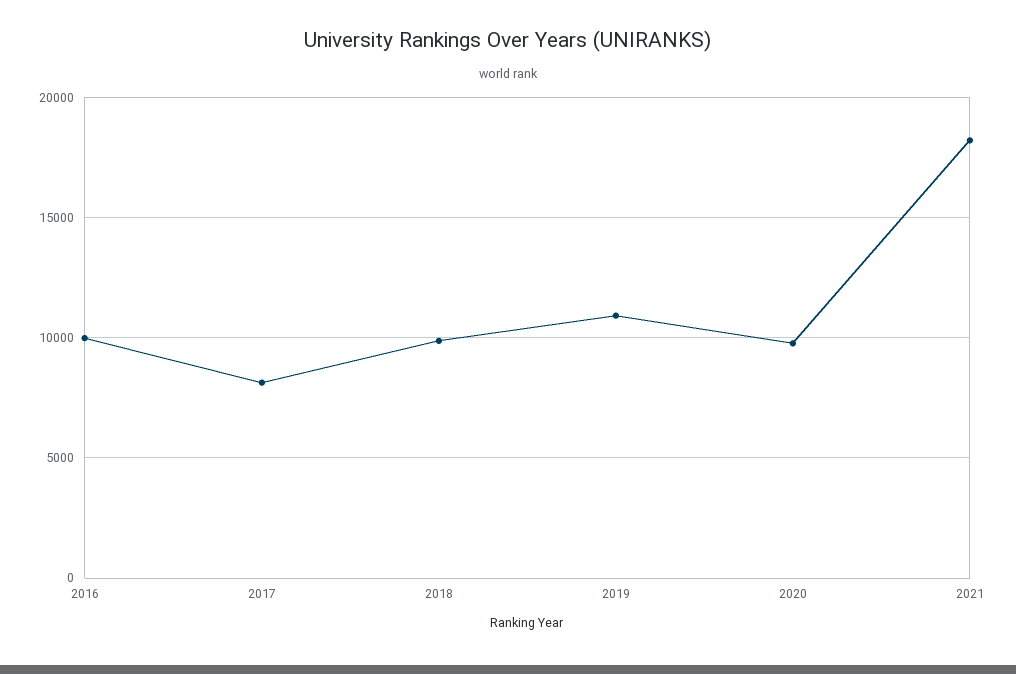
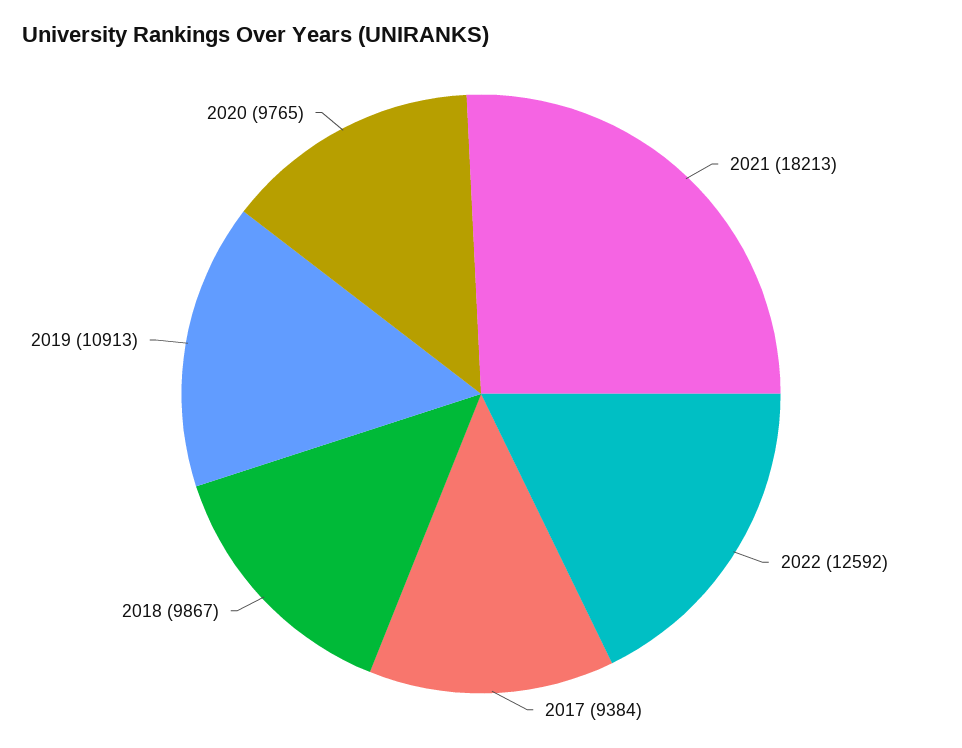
2016: 10000 -> none
2017: 8000 -> 9384
2022: none -> 12592

